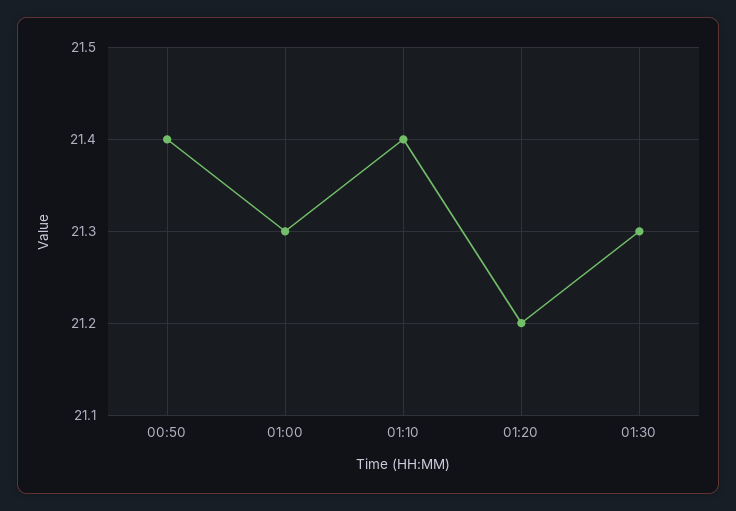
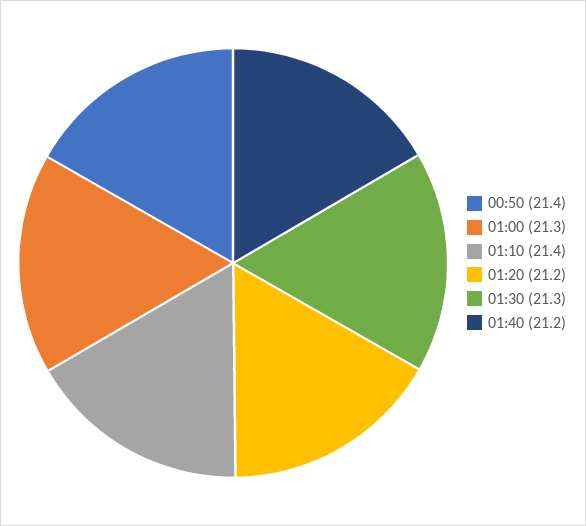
01:40: none -> 21.2

